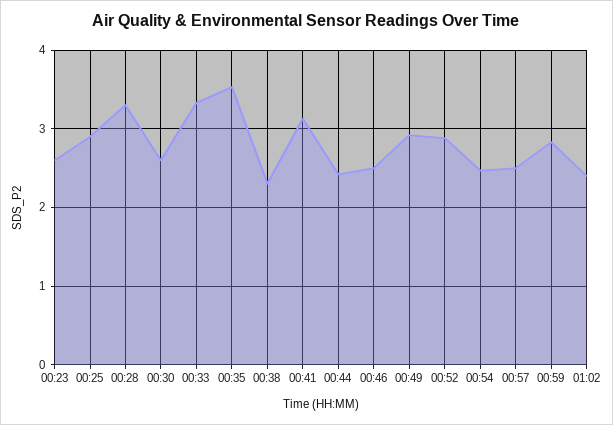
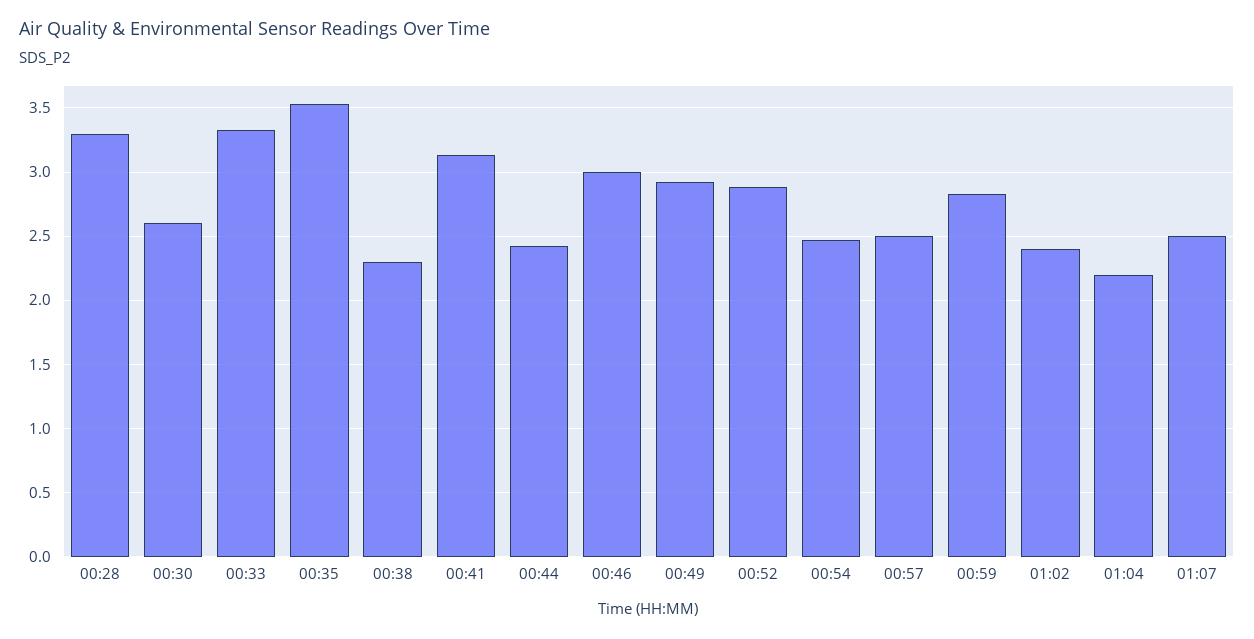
00:23: 2.6 -> none
00:25: 2.9 -> none
00:46: 2.5 -> 3
01:04: none -> 2.2
01:07: none -> 2.5

